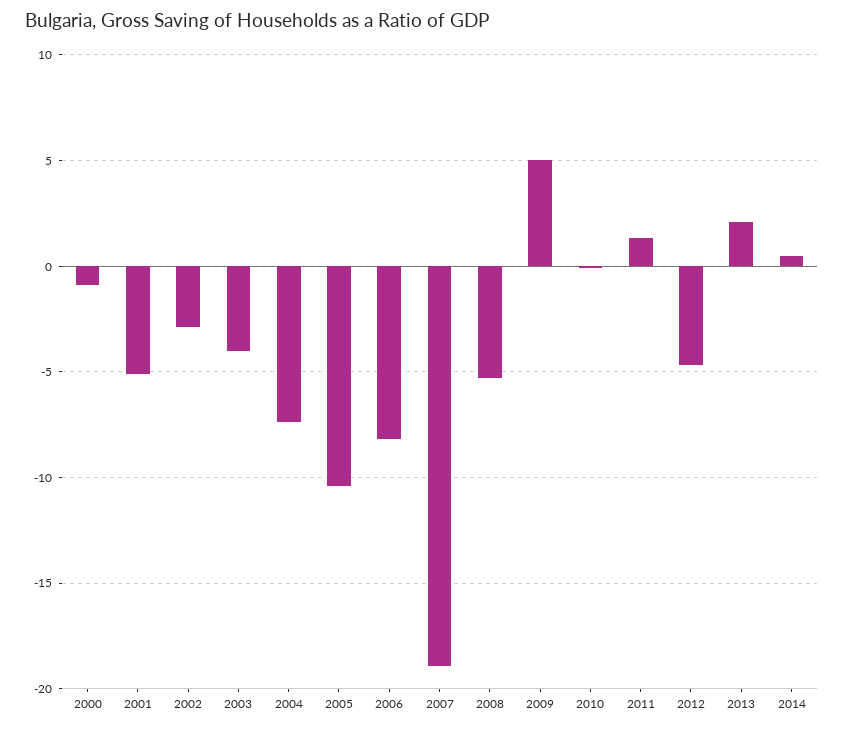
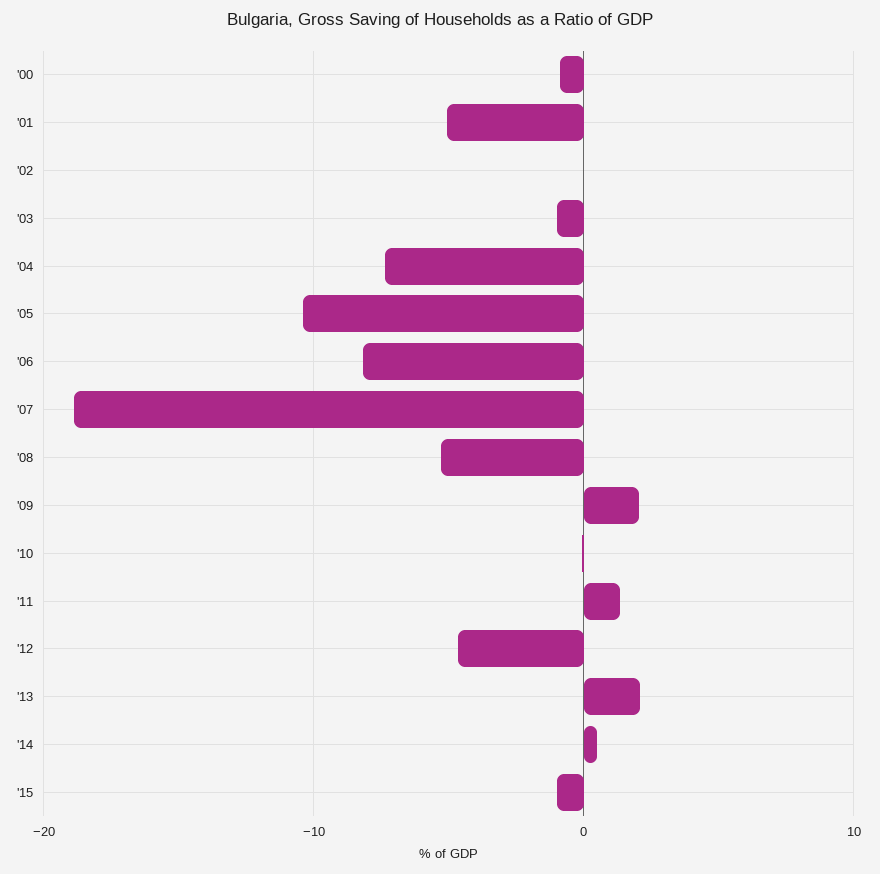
2002: -3 -> 0
2003: -4 -> -1
2009: 5 -> 2
'15: none -> -1

